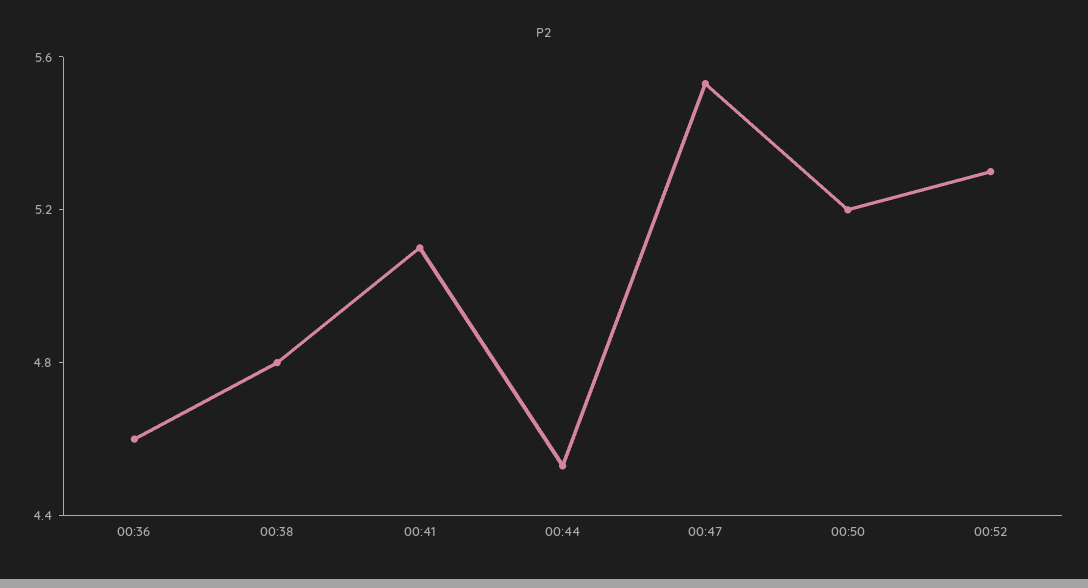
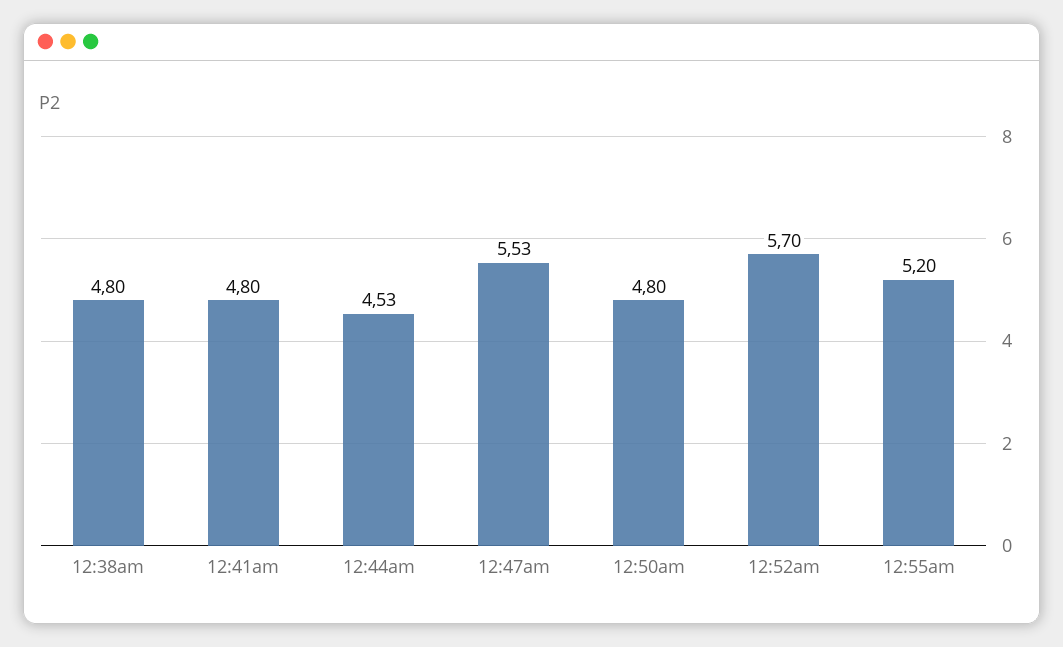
00:36: 4.6 -> none
00:41: 5.1 -> 4.8
00:50: 5.2 -> 4.8
00:52: 5.3 -> 5.7
12:55am: none -> 5.2

